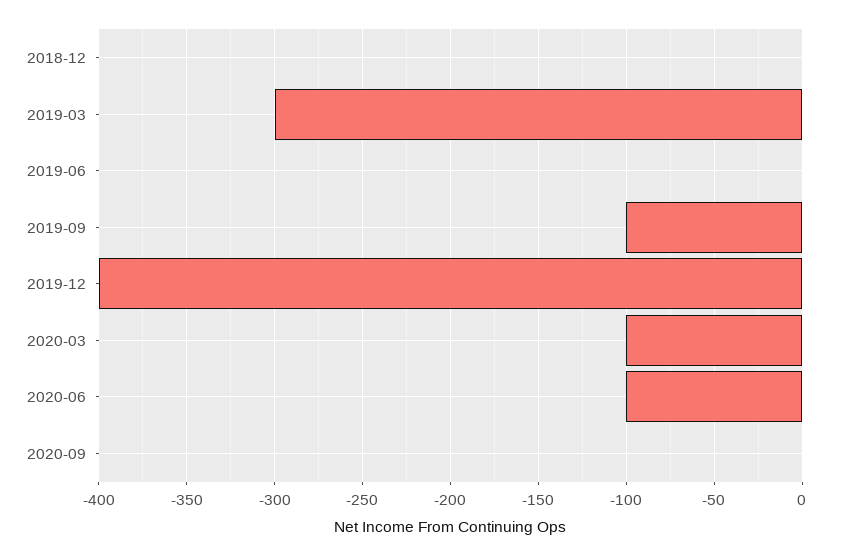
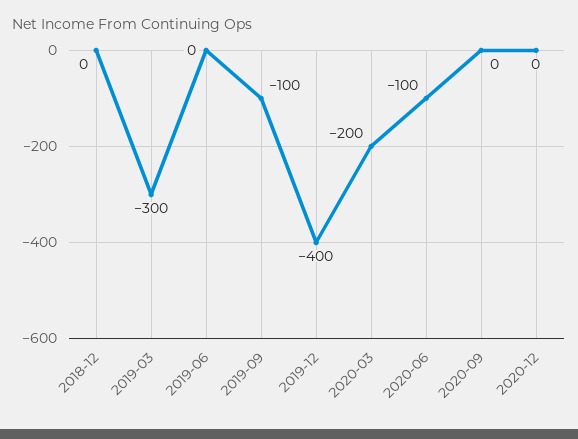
2020-03: -100 -> -200
2020-12: none -> 0

